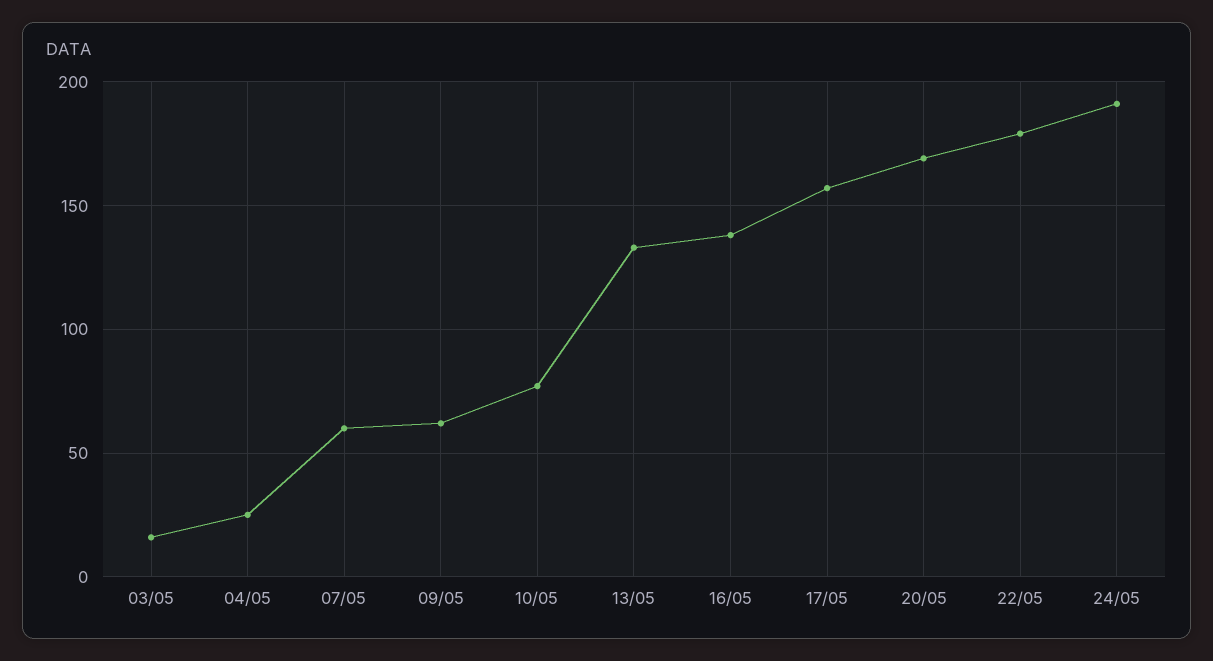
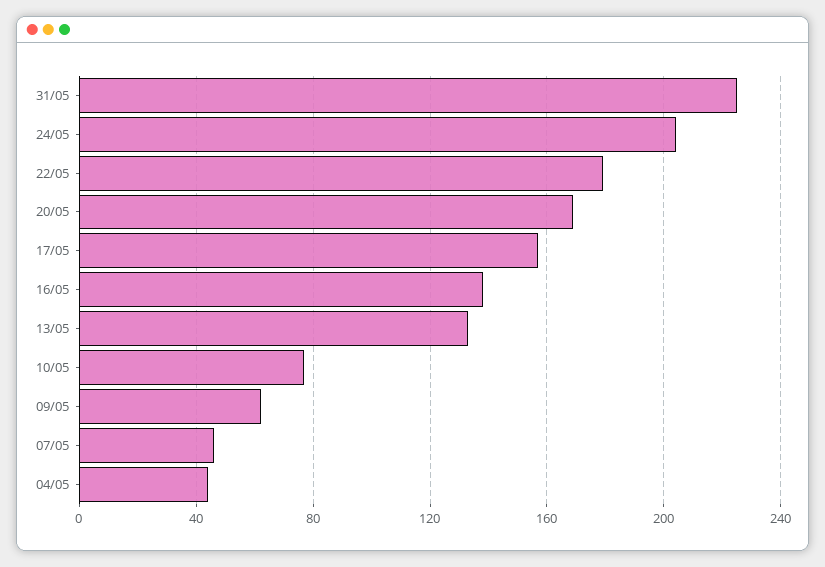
03/05: 15 -> none
04/05: 25 -> 45
07/05: 60 -> 45
24/05: 190 -> 205
31/05: none -> 225

